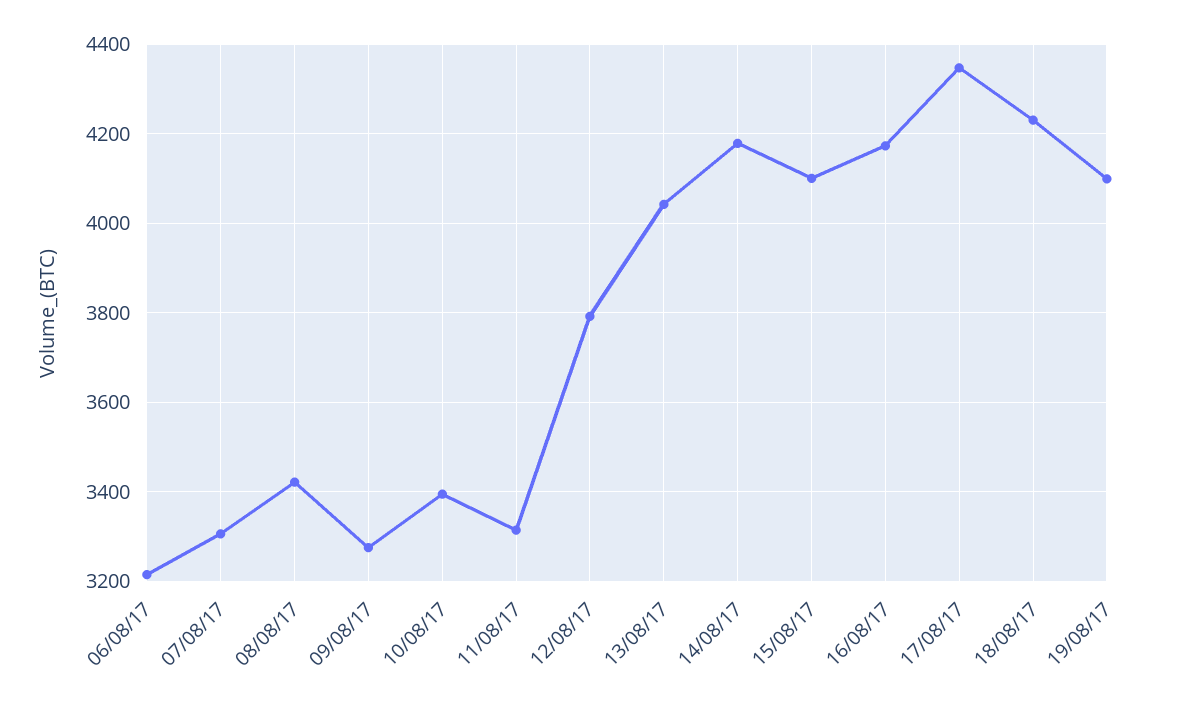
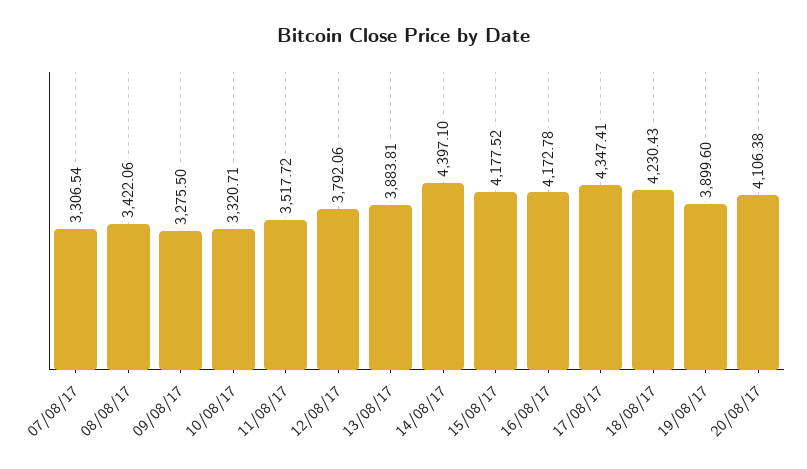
06/08/17: 3220 -> none
10/08/17: 3400 -> 3320.71
11/08/17: 3320 -> 3517.72
13/08/17: 4040 -> 3883.81
14/08/17: 4180 -> 4397.1
15/08/17: 4100 -> 4177.52
19/08/17: 4100 -> 3899.6
20/08/17: none -> 4106.38

